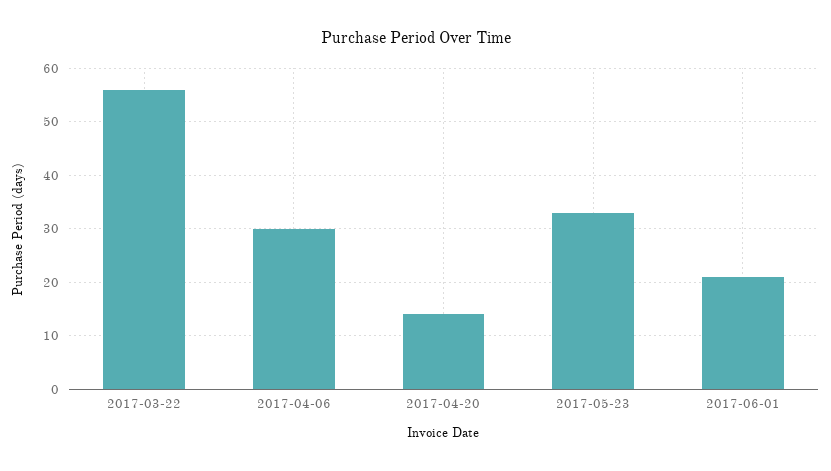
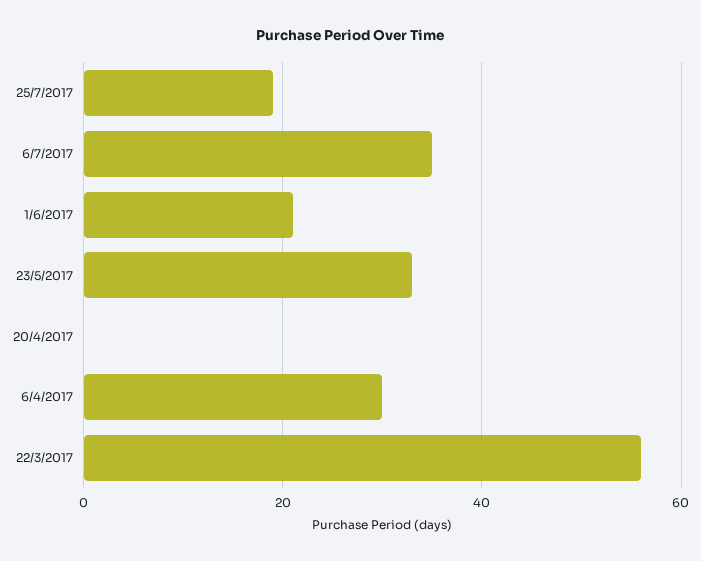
2017-04-20: 15 -> 0
25/7/2017: none -> 20
6/7/2017: none -> 35

